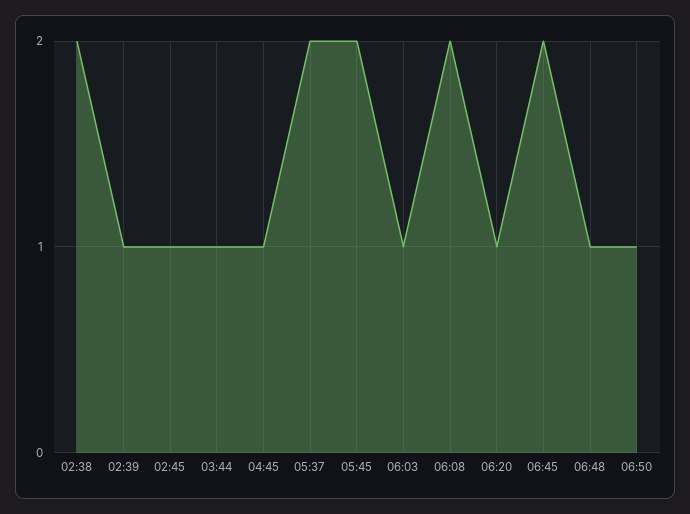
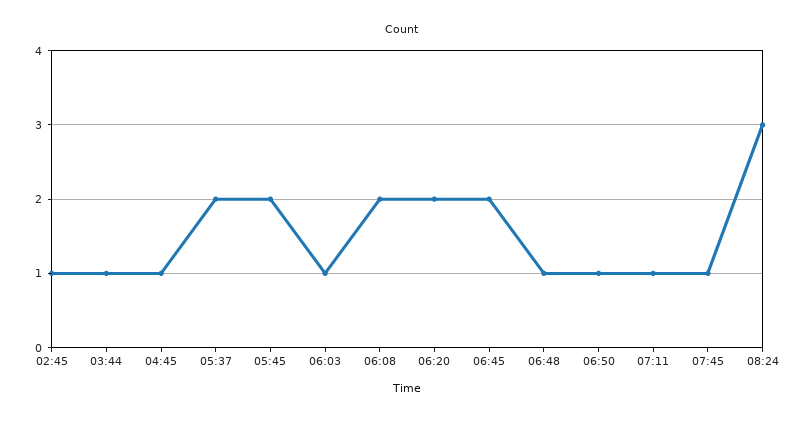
02:38: 2 -> none
02:39: 1 -> none
06:20: 1 -> 2
07:11: none -> 1
07:45: none -> 1
08:24: none -> 3

